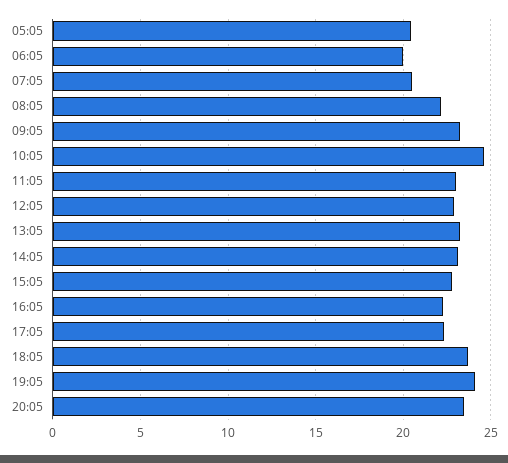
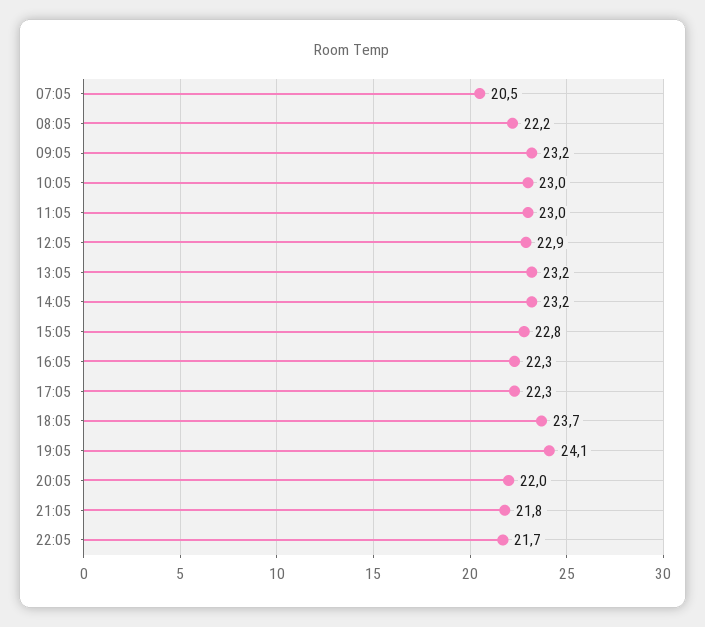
05:05: 20.5 -> none
06:05: 20 -> none
10:05: 24.5 -> 23
20:05: 23.5 -> 22
21:05: none -> 21.8
22:05: none -> 21.7

